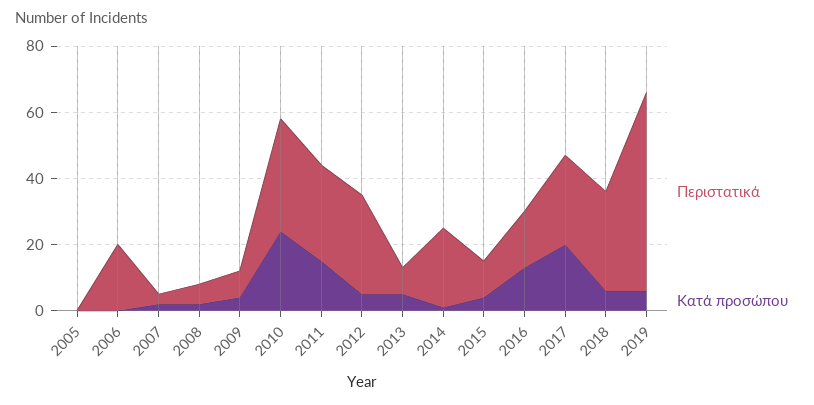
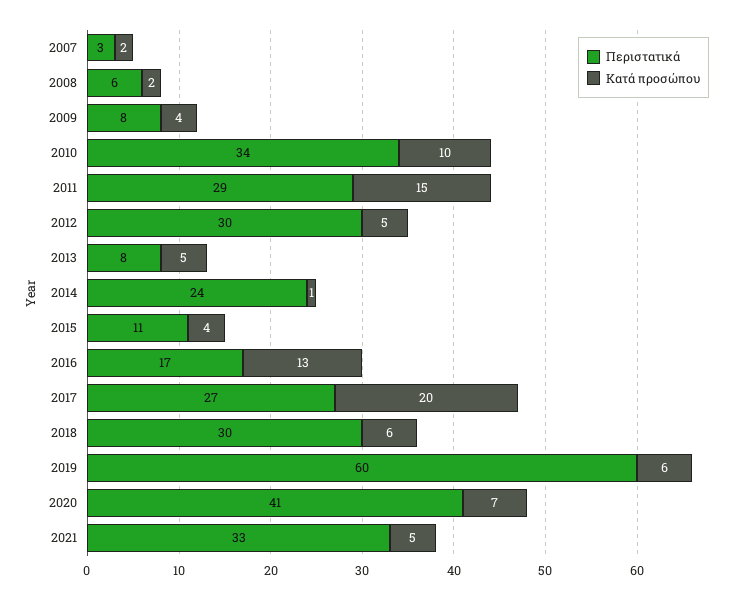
Περιστατικά, 2005: 0 -> none
Κατά προσώπου, 2005: 0 -> none
Περιστατικά, 2006: 20 -> none
Κατά προσώπου, 2006: 0 -> none
Κατά προσώπου, 2010: 25 -> 10
Περιστατικά, 2020: none -> 41
Κατά προσώπου, 2020: none -> 7
Περιστατικά, 2021: none -> 33
Κατά προσώπου, 2021: none -> 5

